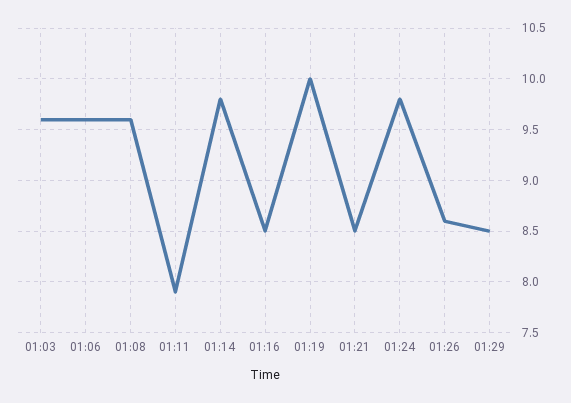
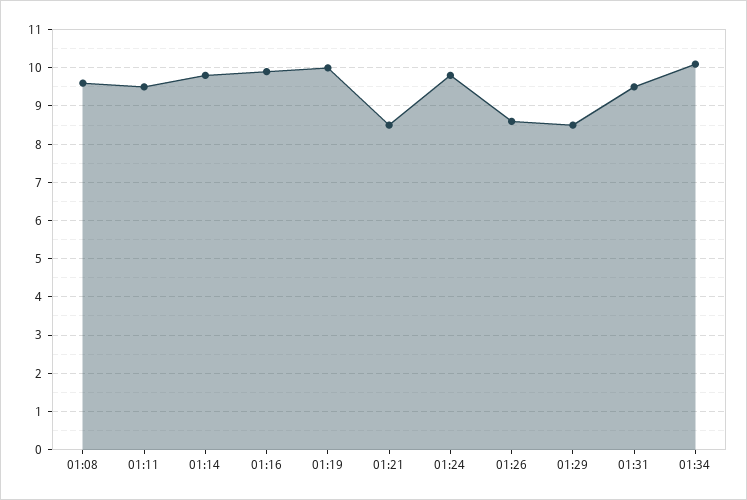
01:03: 9.6 -> none
01:06: 9.6 -> none
01:11: 7.9 -> 9.5
01:16: 8.5 -> 10
01:31: none -> 9.5
01:34: none -> 10

